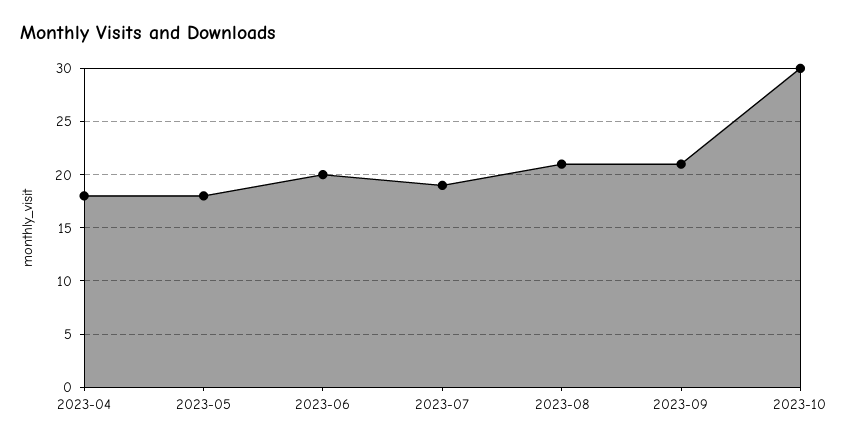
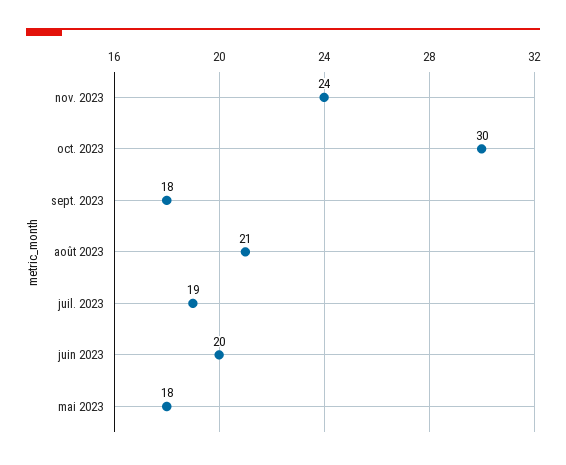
2023-04: 18 -> none
2023-09: 21 -> 18
nov. 2023: none -> 24

